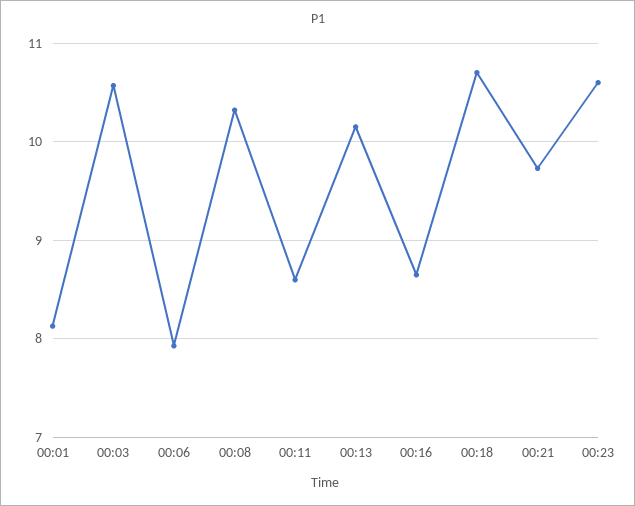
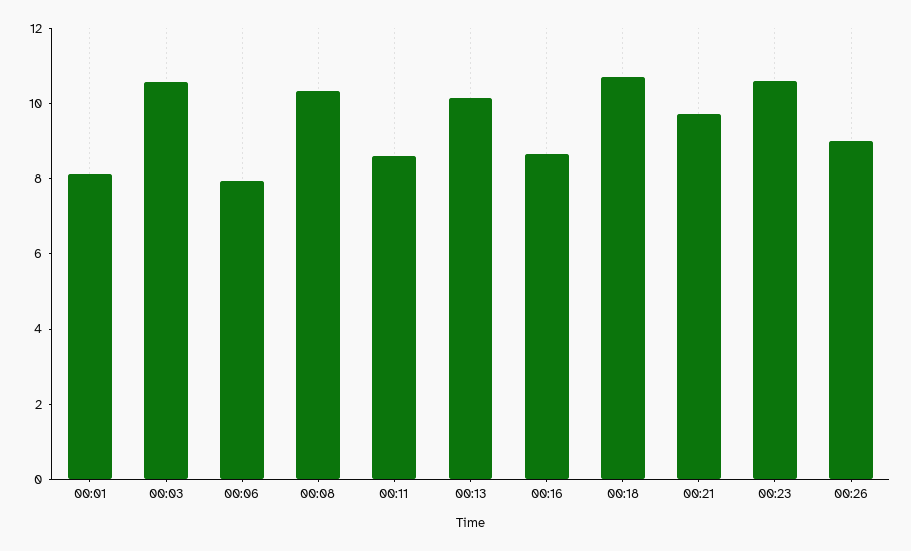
00:26: none -> 9

